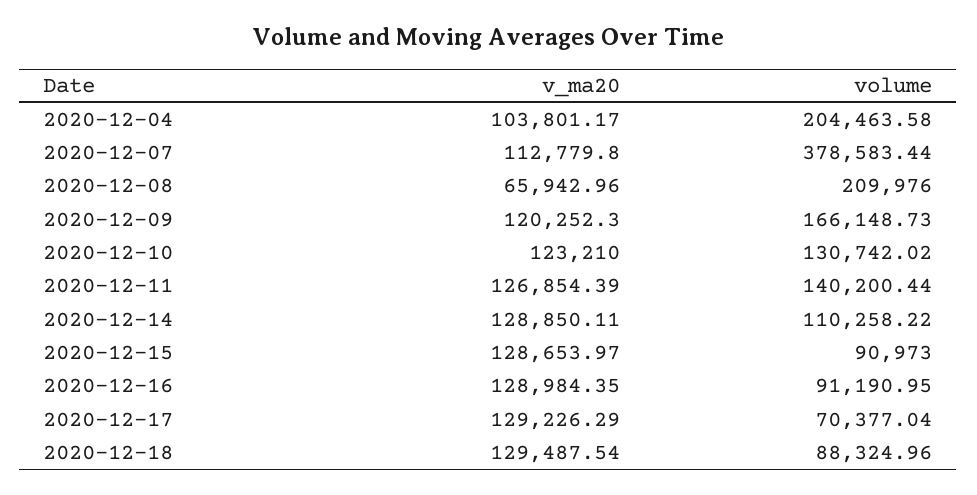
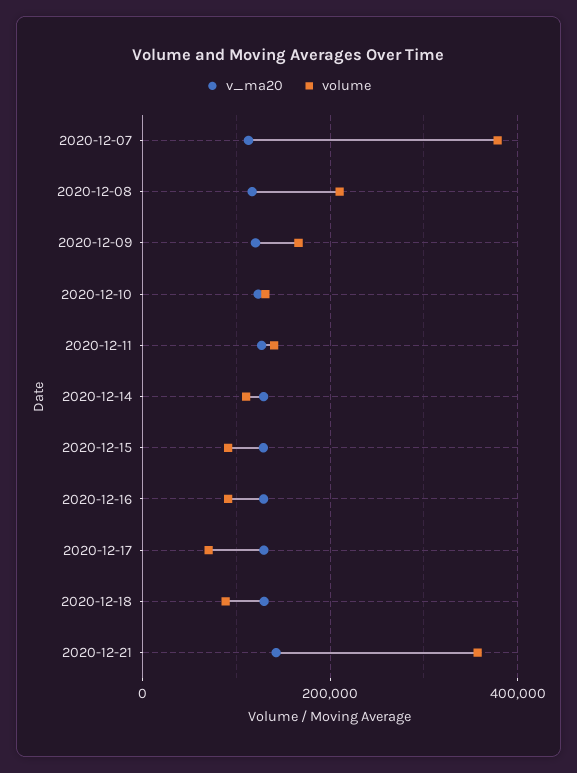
v_ma20, 2020-12-04: 103801.17 -> none
volume, 2020-12-04: 204463.58 -> none
v_ma20, 2020-12-08: 65942.96 -> 120000
v_ma20, 2020-12-21: none -> 140000
volume, 2020-12-21: none -> 360000

